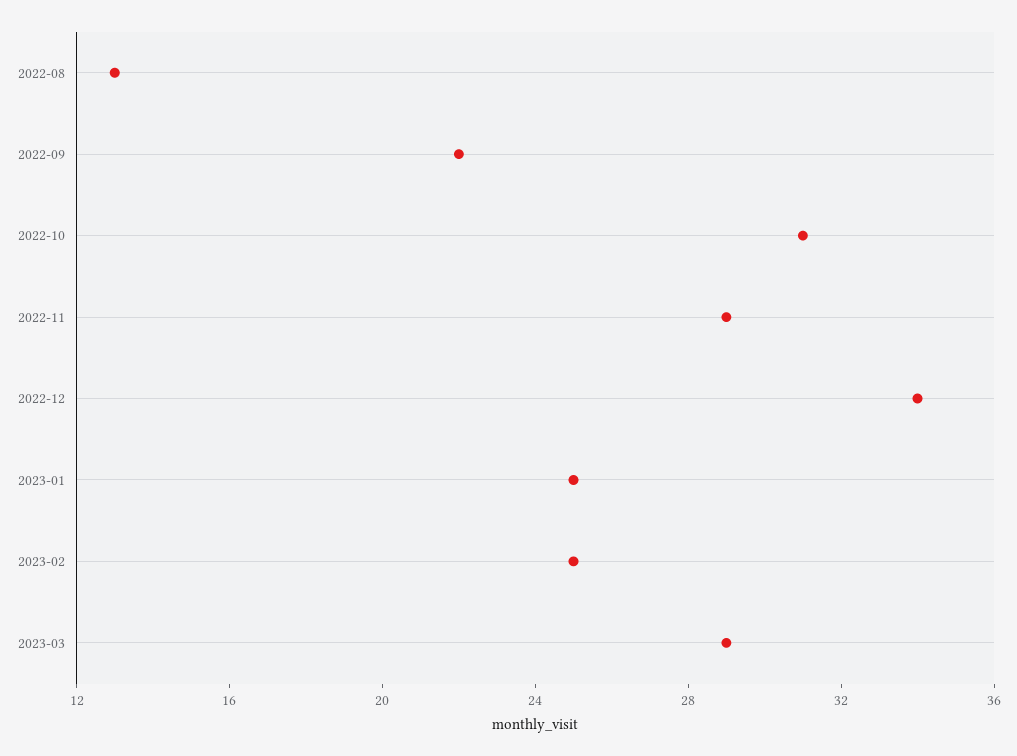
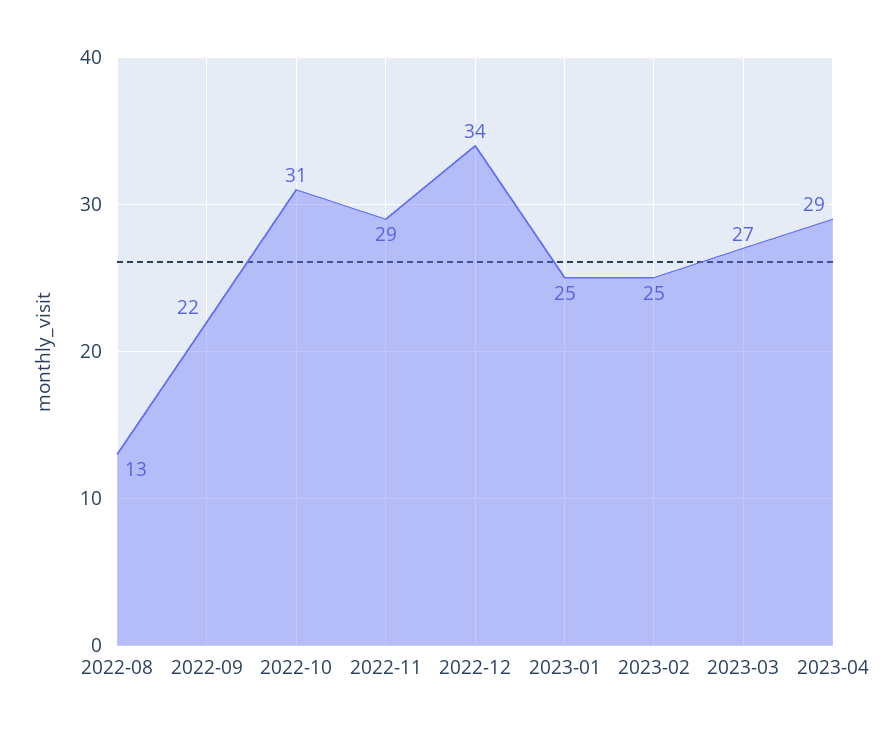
2023-03: 29 -> 27
2023-04: none -> 29

